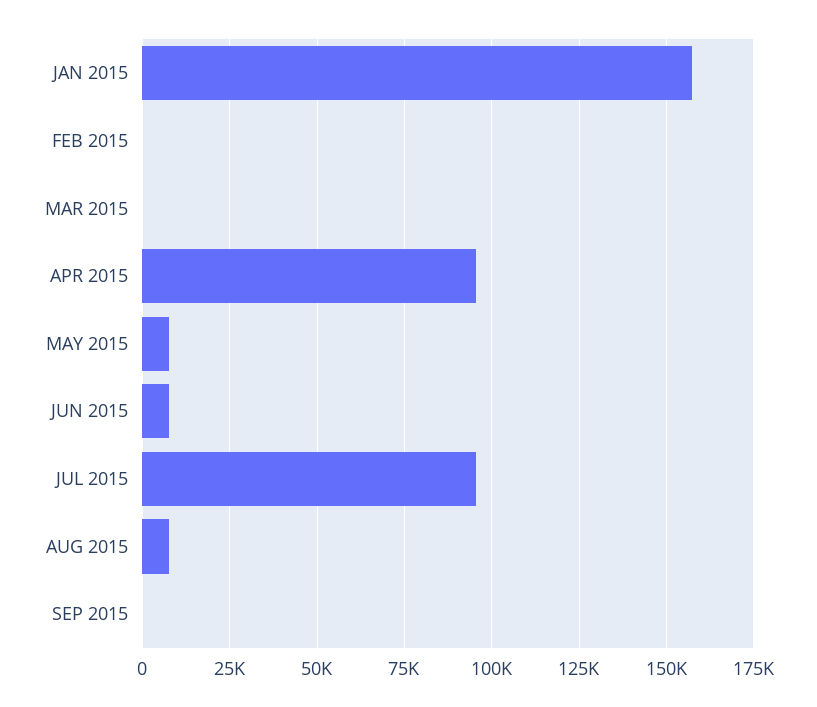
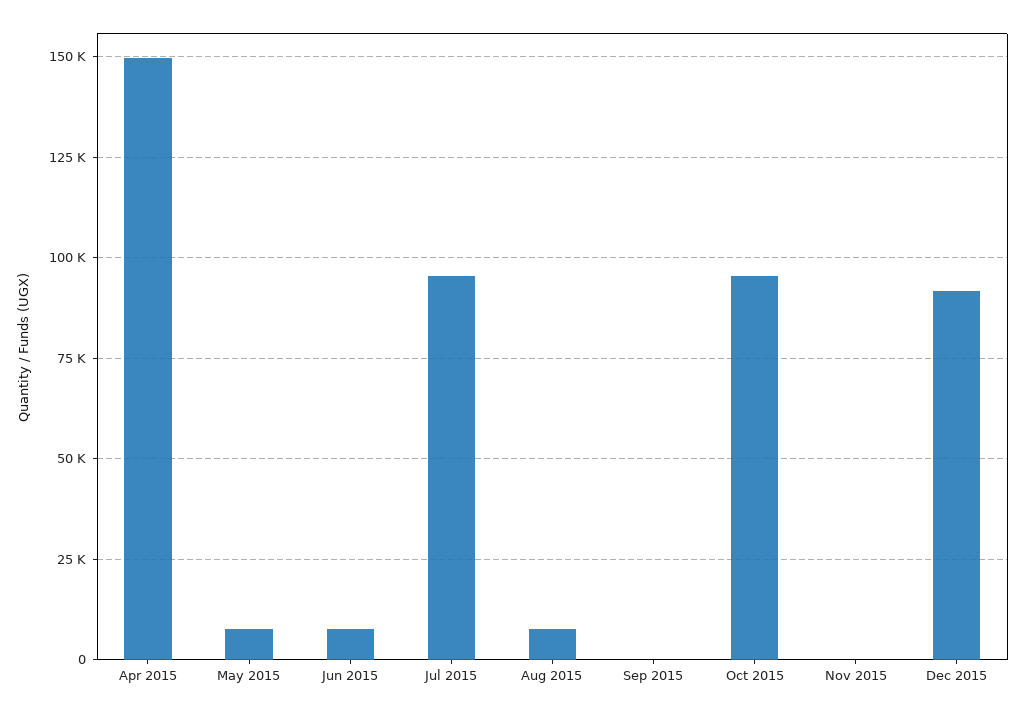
JAN 2015: 157500 -> none
FEB 2015: 0 -> none
MAR 2015: 0 -> none
APR 2015: 95000 -> 150000
Oct 2015: none -> 95000
Nov 2015: none -> 0
Dec 2015: none -> 92500

